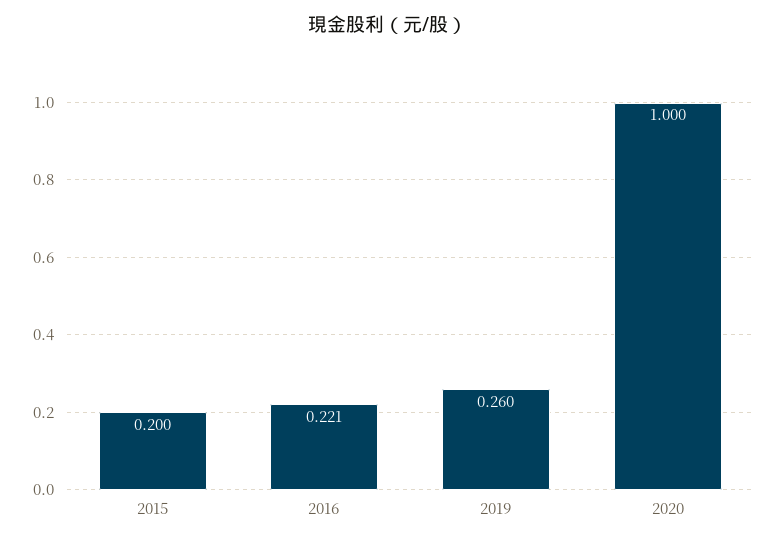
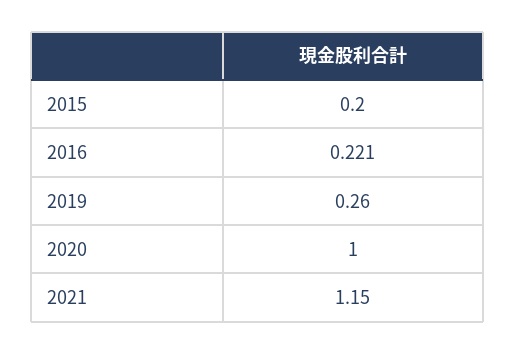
2021: none -> 1.15

